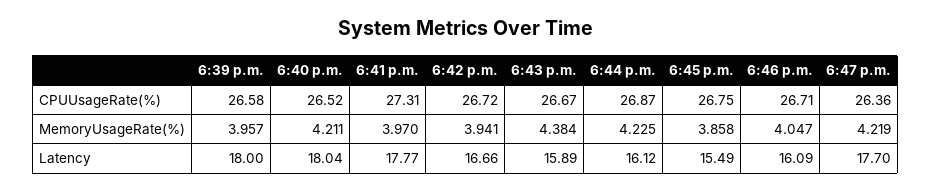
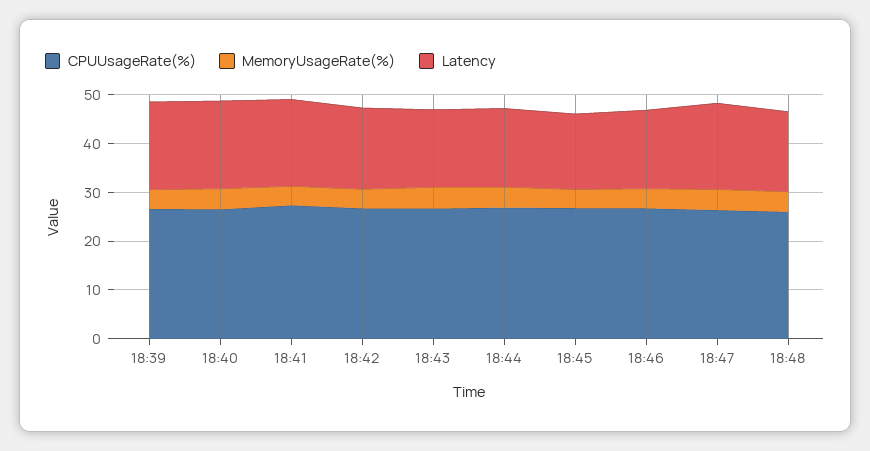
CPUUsageRate(%), 18:48: none -> 26
MemoryUsageRate(%), 18:48: none -> 4
Latency, 18:48: none -> 16

